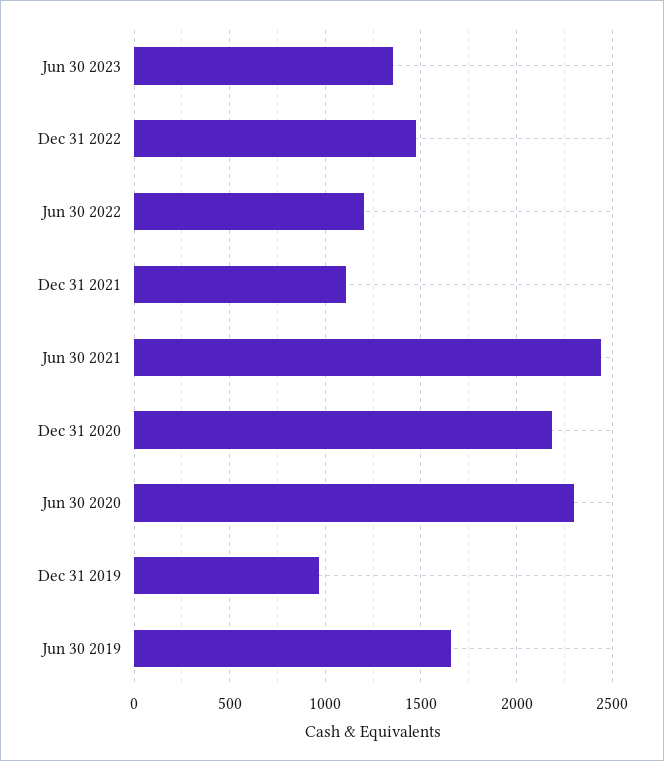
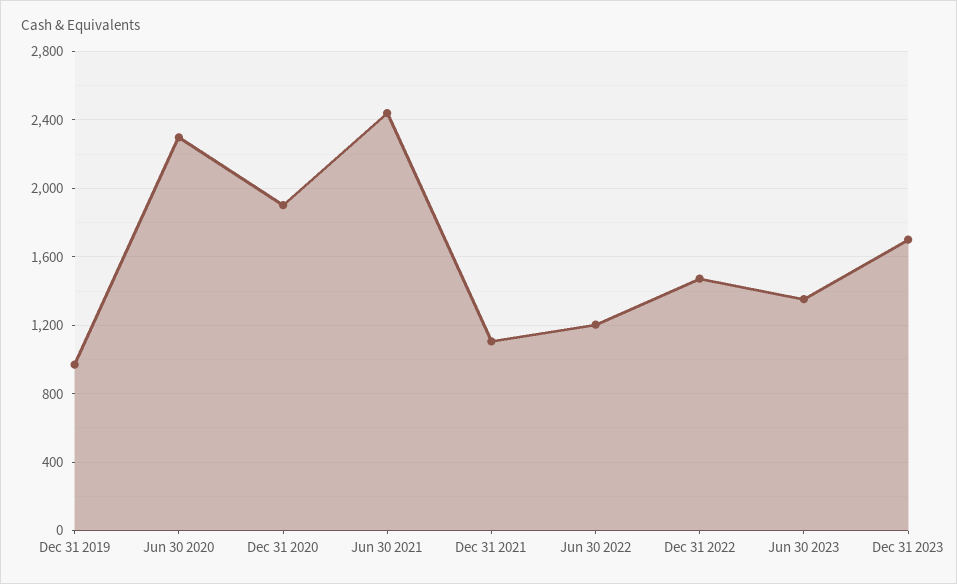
Dec 31 2020: 2200 -> 1900
Jun 30 2019: 1650 -> none
Dec 31 2023: none -> 1700

